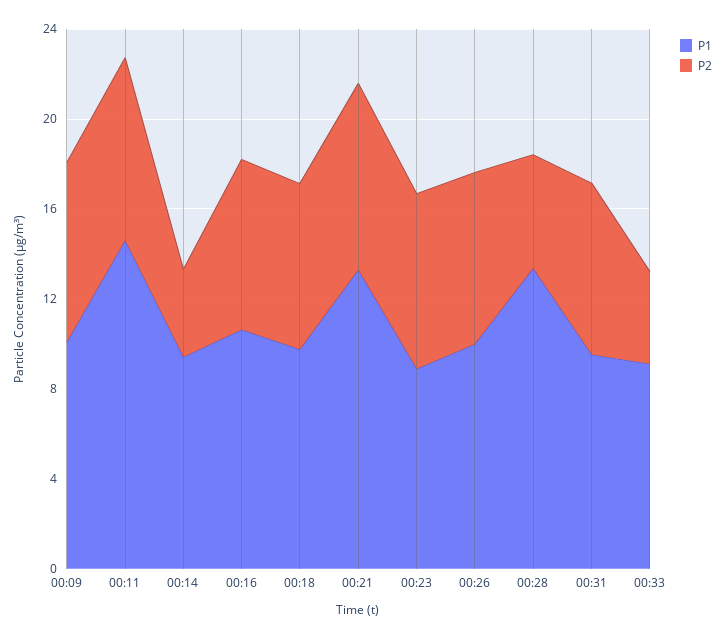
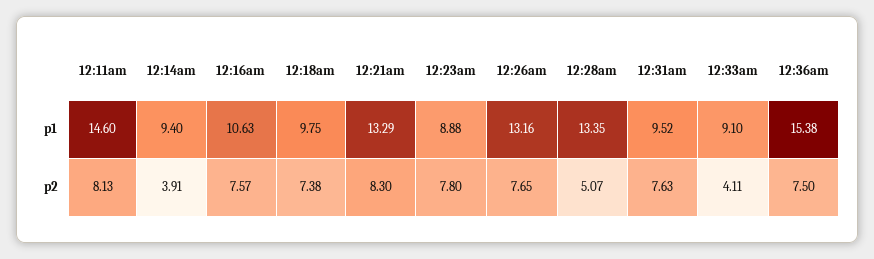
P1, 00:09: 10 -> none
P2, 00:09: 8 -> none
P1, 00:26: 10 -> 13.16
P1, 12:36am: none -> 15.38
P2, 12:36am: none -> 7.5

